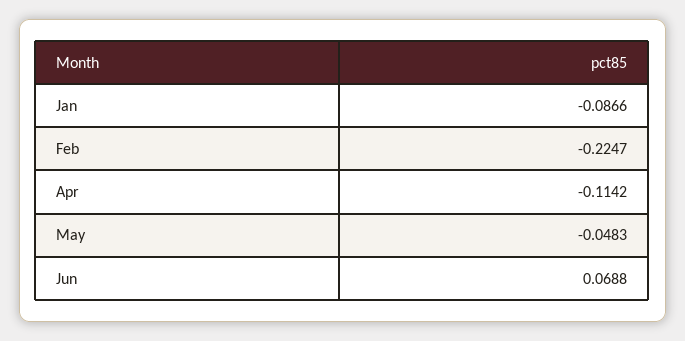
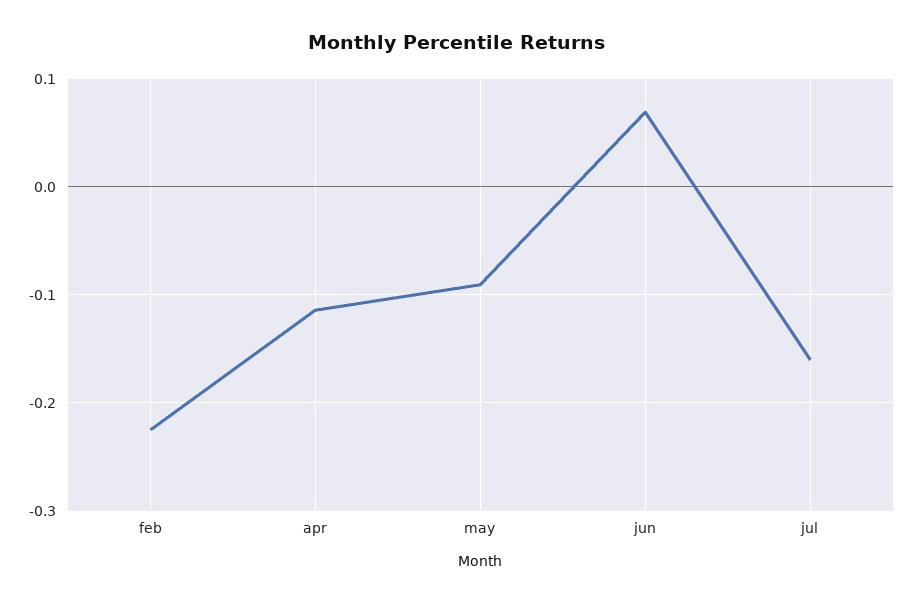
Jan: -0.0866 -> none
May: -0.0483 -> -0.09
jul: none -> -0.16

